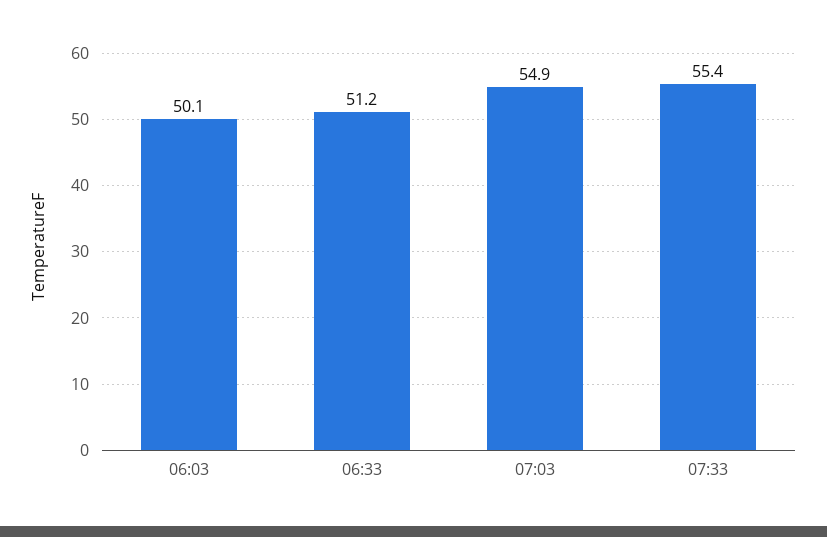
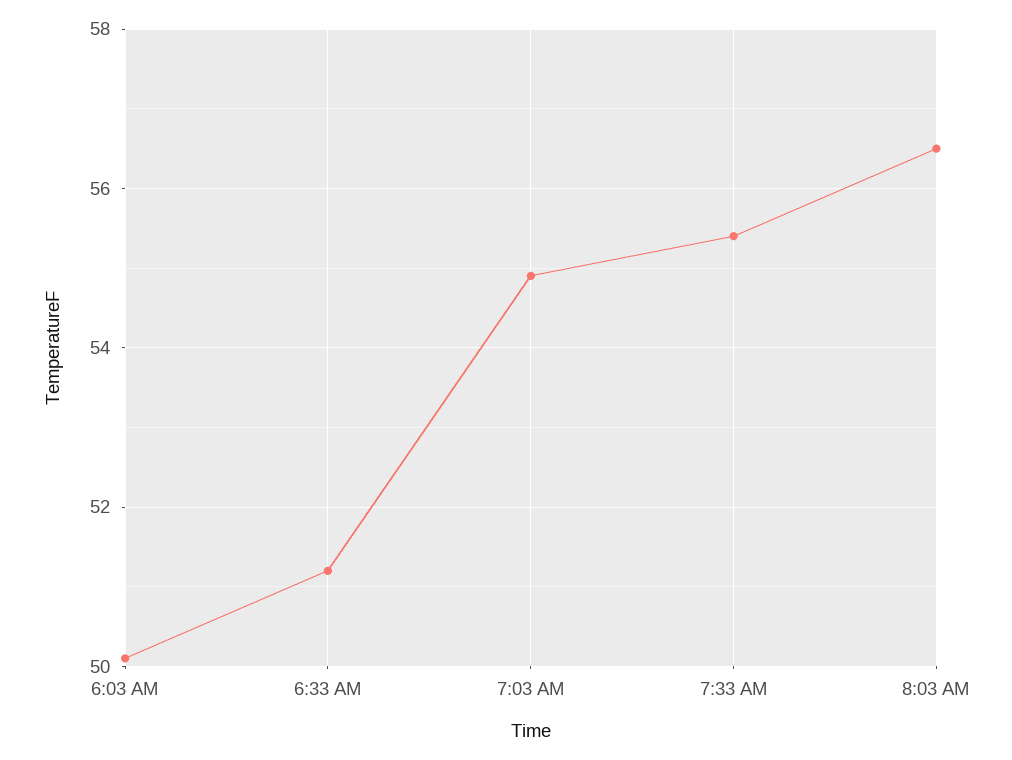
8:03 AM: none -> 56.5

